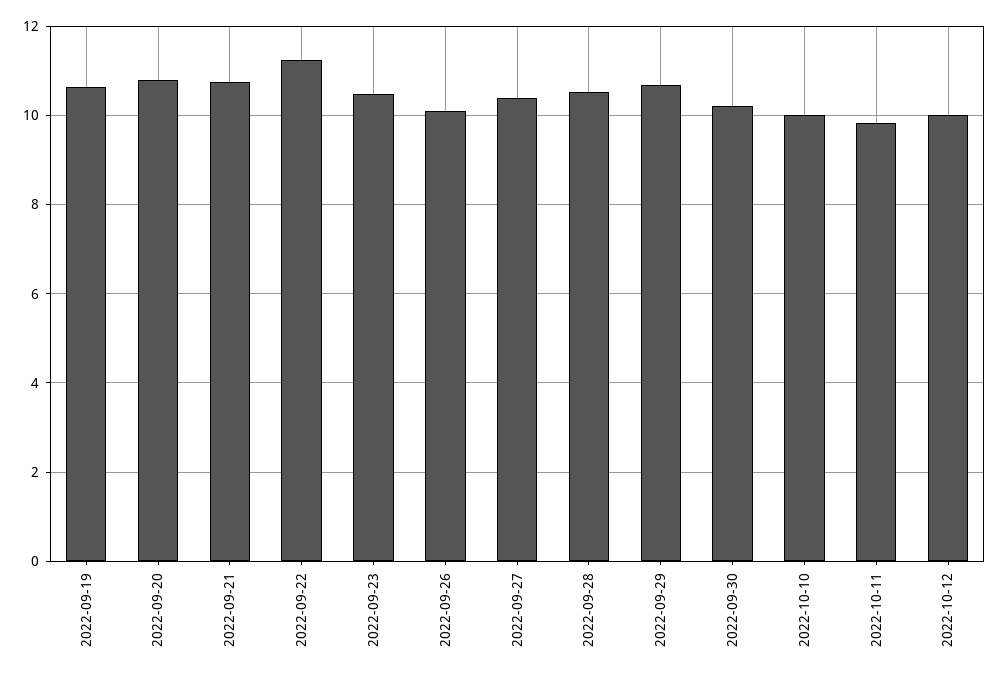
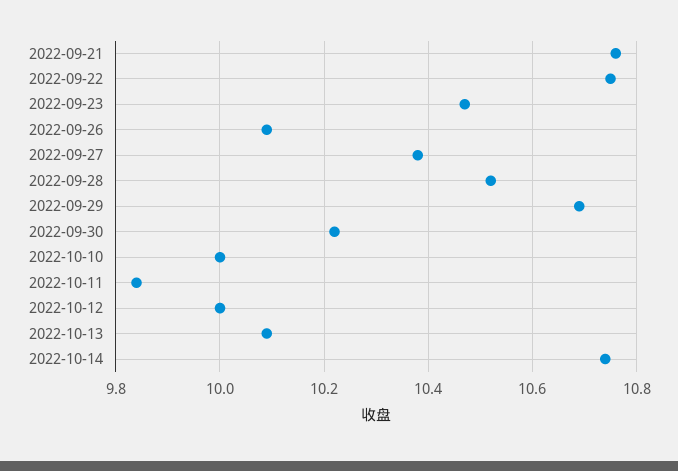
2022-09-19: 10.6 -> none
2022-09-20: 10.8 -> none
2022-09-22: 11.2 -> 10.75
2022-10-13: none -> 10.1
2022-10-14: none -> 10.75

